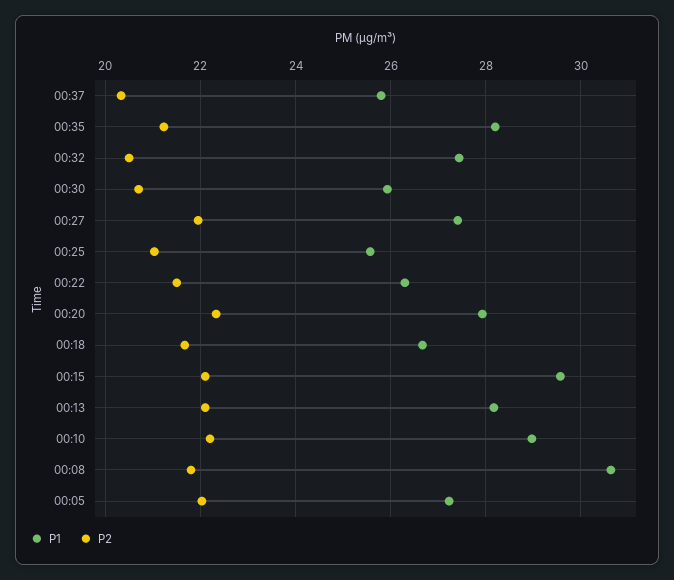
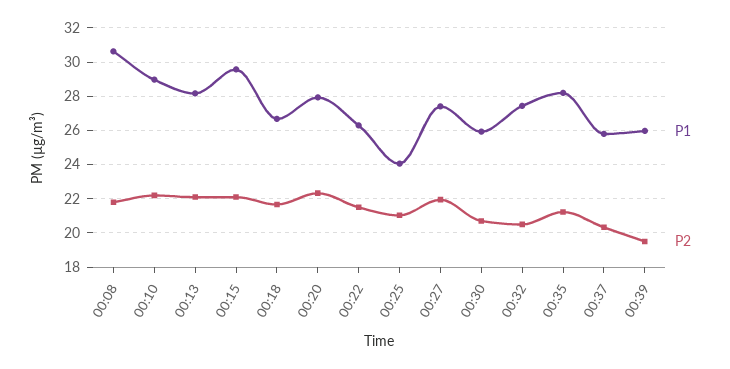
P1, 00:25: 25.6 -> 24
P1, 00:05: 27.2 -> none
P2, 00:05: 22 -> none
P1, 00:39: none -> 26
P2, 00:39: none -> 19.5

